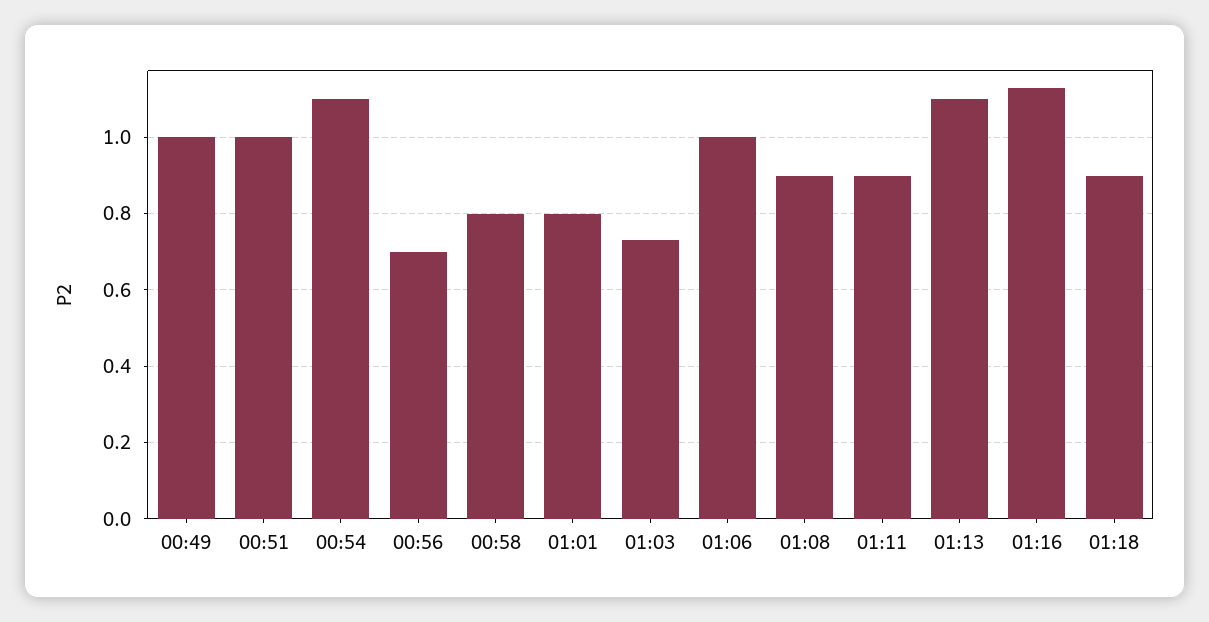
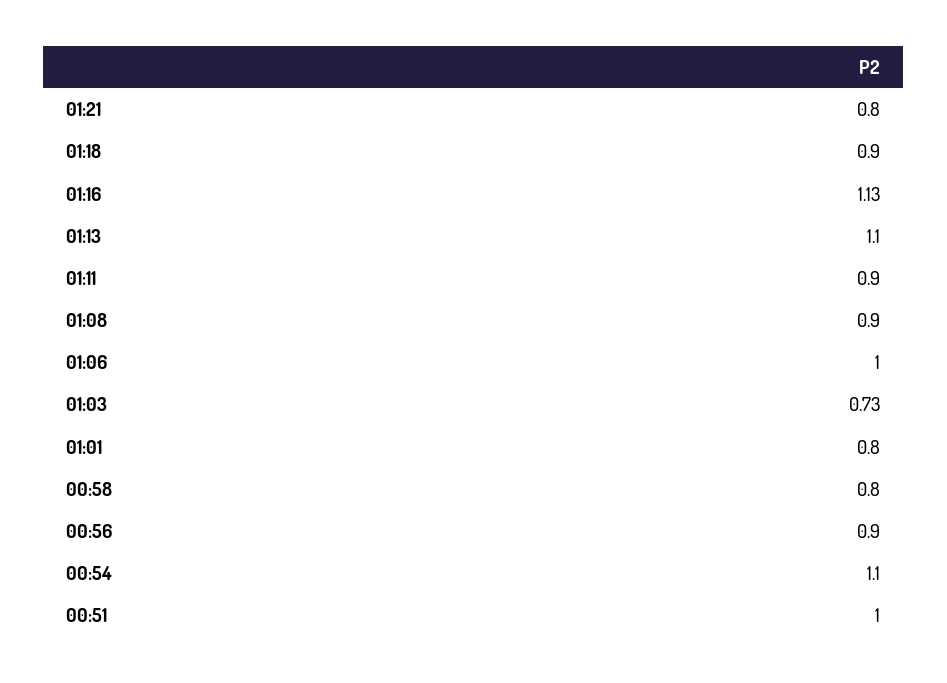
00:49: 1 -> none
00:56: 0.7 -> 0.9
01:21: none -> 0.8

